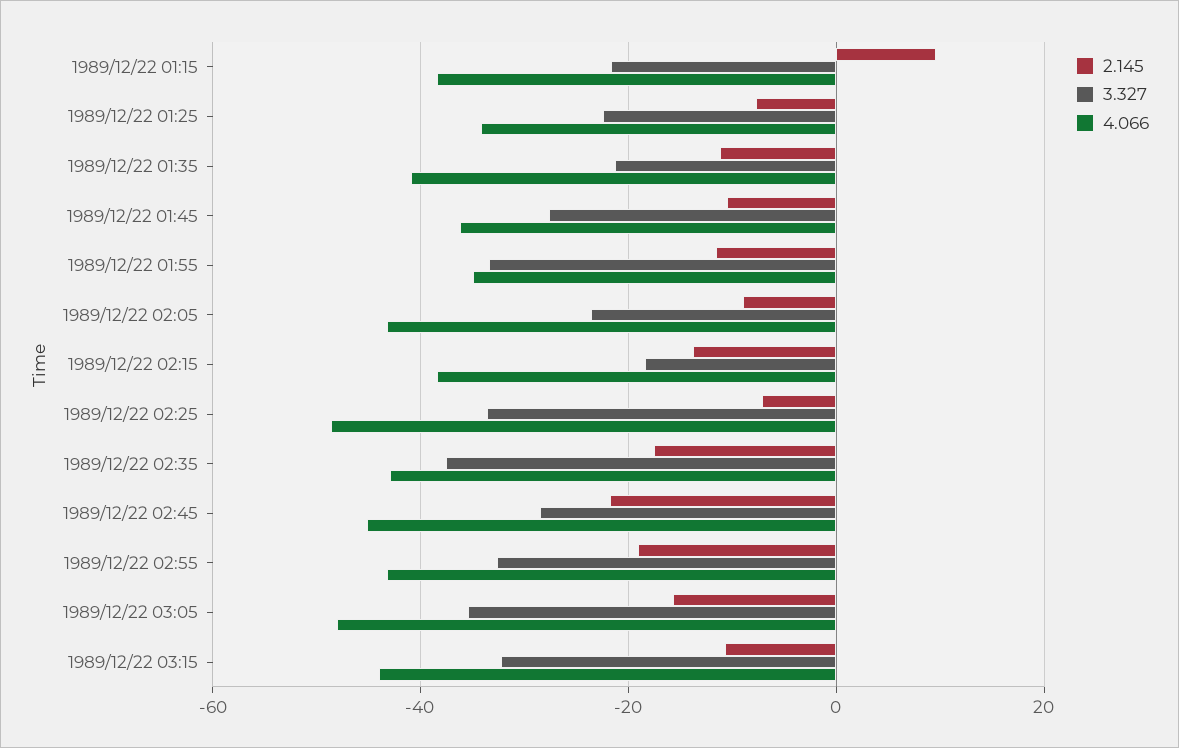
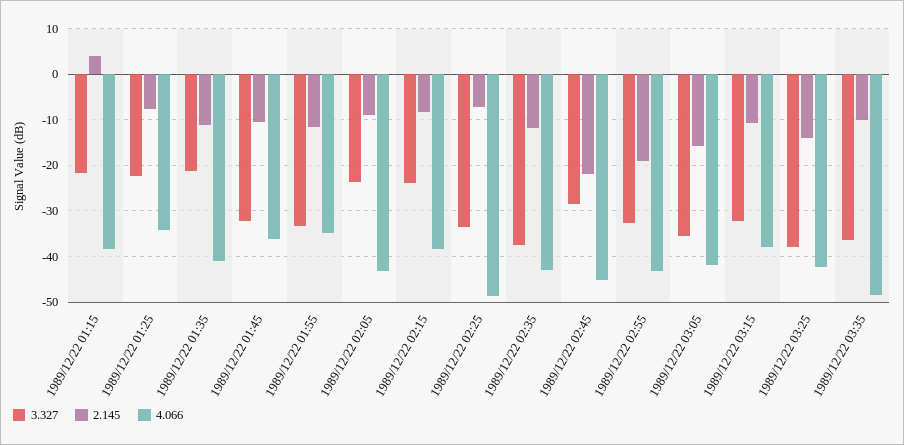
2.145, 1989/12/22 01:15: 10 -> 4
3.327, 1989/12/22 01:45: -28 -> -32
2.145, 1989/12/22 02:15: -14 -> -8
3.327, 1989/12/22 02:15: -18 -> -24
2.145, 1989/12/22 02:35: -18 -> -12
4.066, 1989/12/22 03:05: -48 -> -42
4.066, 1989/12/22 03:15: -44 -> -38
3.327, 1989/12/22 03:25: none -> -38
2.145, 1989/12/22 03:25: none -> -14
4.066, 1989/12/22 03:25: none -> -42
3.327, 1989/12/22 03:35: none -> -36
2.145, 1989/12/22 03:35: none -> -10
4.066, 1989/12/22 03:35: none -> -48

